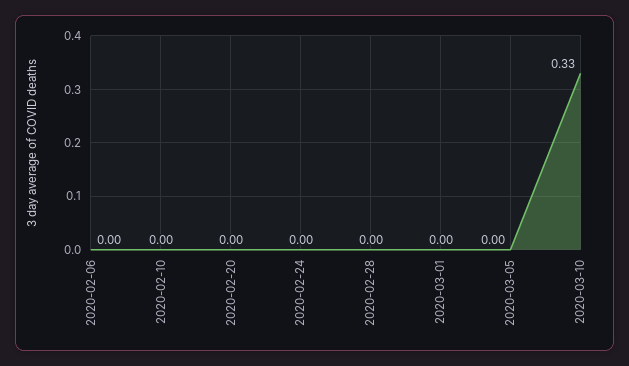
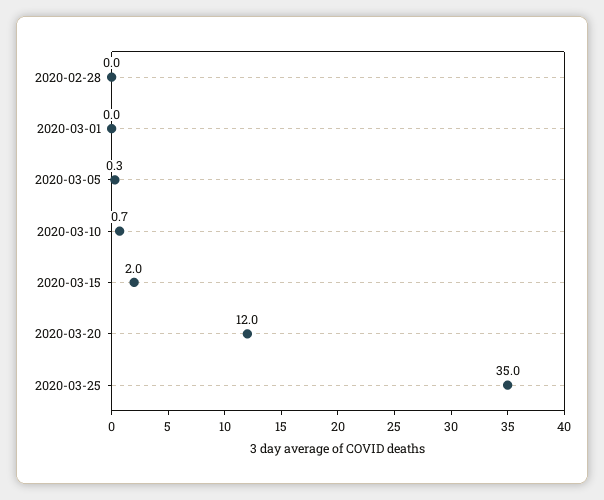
2020-02-06: 0 -> none
2020-02-10: 0 -> none
2020-02-20: 0 -> none
2020-02-24: 0 -> none
2020-03-05: 0 -> 0.3
2020-03-10: 0.33 -> 0.7
2020-03-15: none -> 2
2020-03-20: none -> 12
2020-03-25: none -> 35

